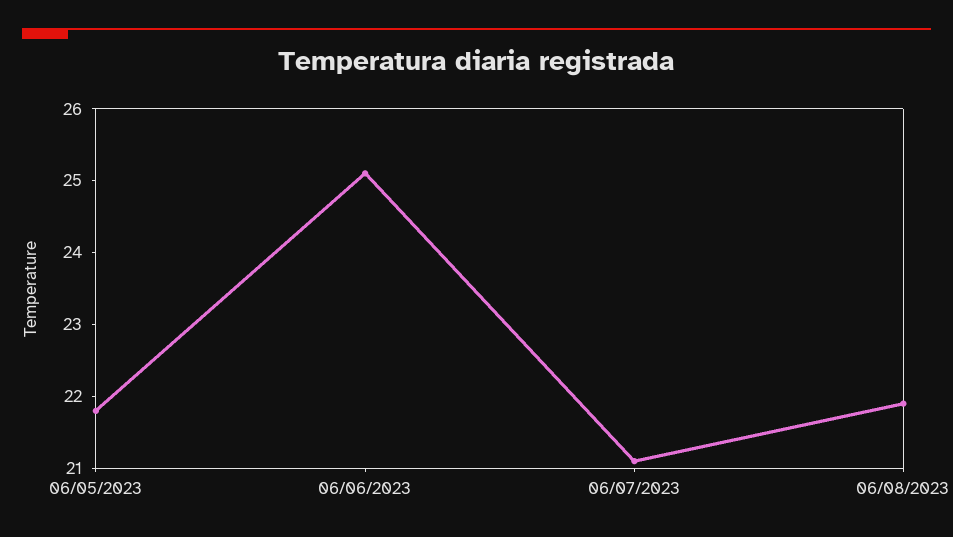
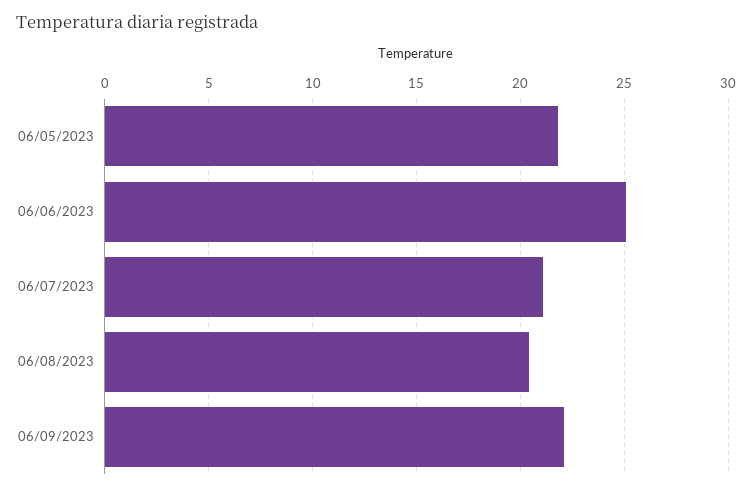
06/08/2023: 22 -> 20.5
06/09/2023: none -> 22

